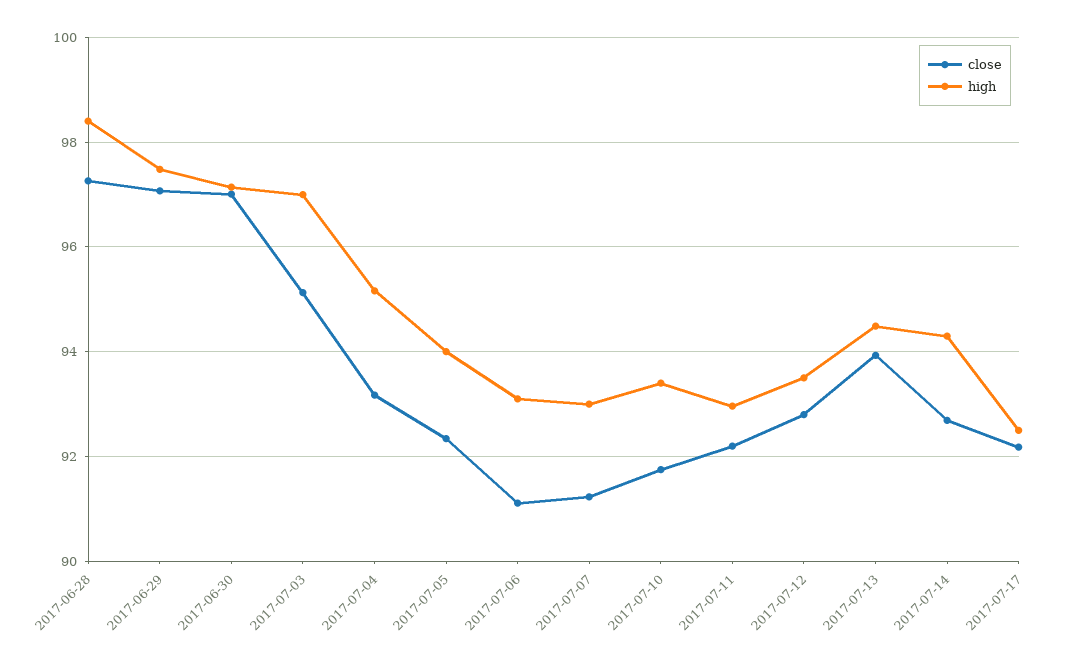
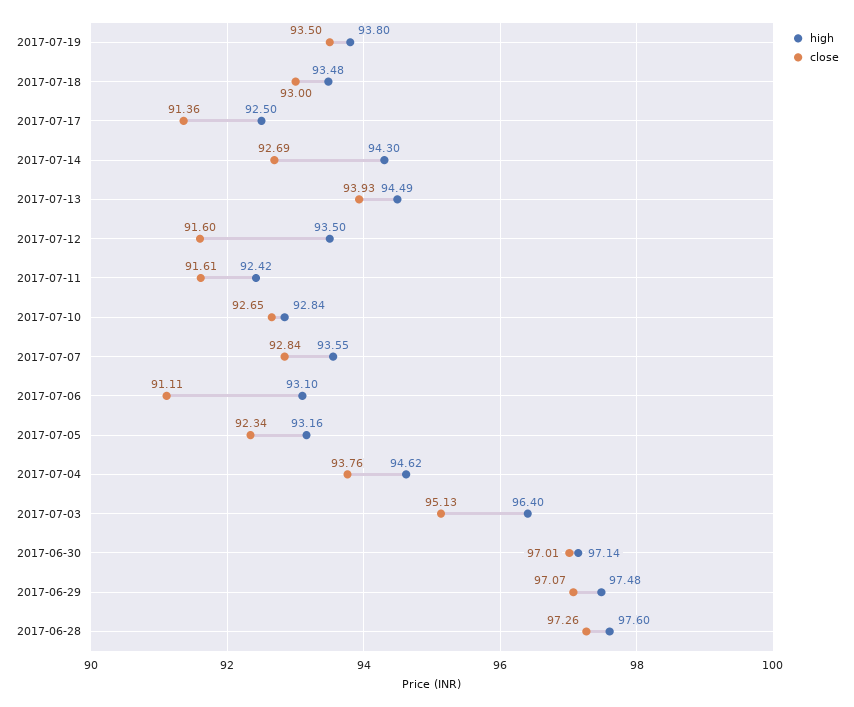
high, 2017-06-28: 98.4 -> 97.6
high, 2017-07-03: 97 -> 96.4
close, 2017-07-04: 93.2 -> 93.76
high, 2017-07-04: 95.2 -> 94.62
high, 2017-07-05: 94 -> 93.16
close, 2017-07-07: 91.2 -> 92.84
high, 2017-07-07: 93 -> 93.55
close, 2017-07-10: 91.8 -> 92.65
high, 2017-07-10: 93.4 -> 92.84
close, 2017-07-11: 92.2 -> 91.61
high, 2017-07-11: 93 -> 92.42
close, 2017-07-12: 92.8 -> 91.6
close, 2017-07-17: 92.2 -> 91.36
high, 2017-07-19: none -> 93.8
close, 2017-07-19: none -> 93.5
high, 2017-07-18: none -> 93.48
close, 2017-07-18: none -> 93

